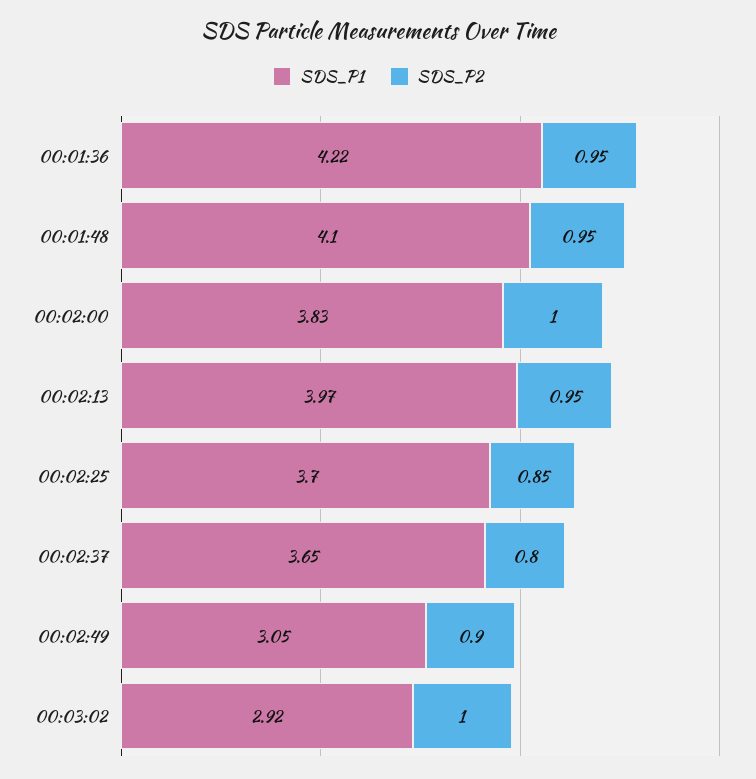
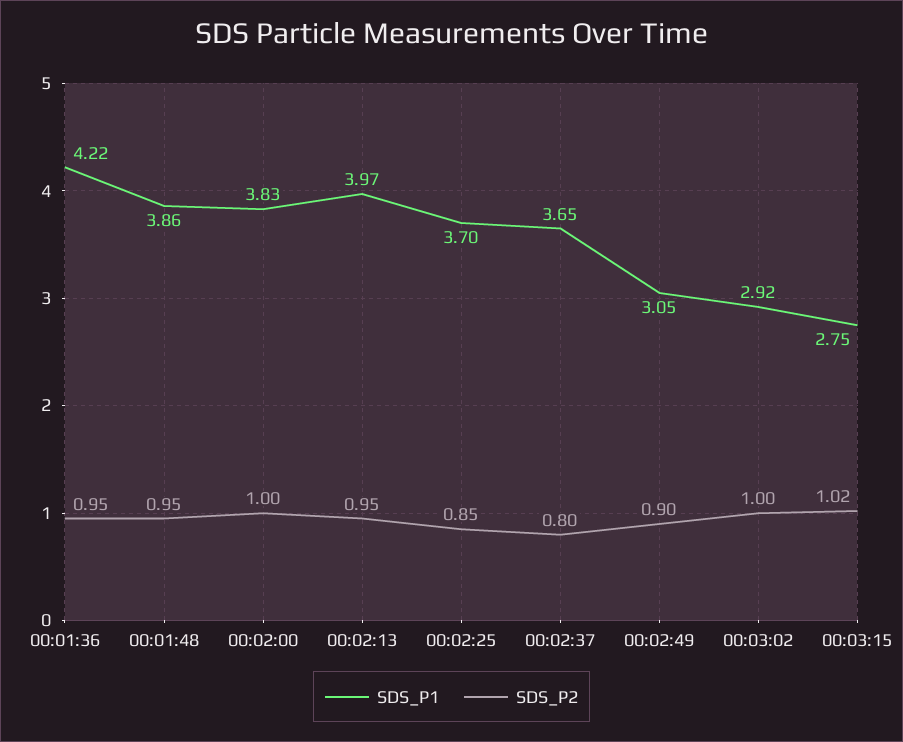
SDS_P1, 00:01:48: 4.1 -> 3.86
SDS_P1, 00:03:15: none -> 2.75
SDS_P2, 00:03:15: none -> 1.02

